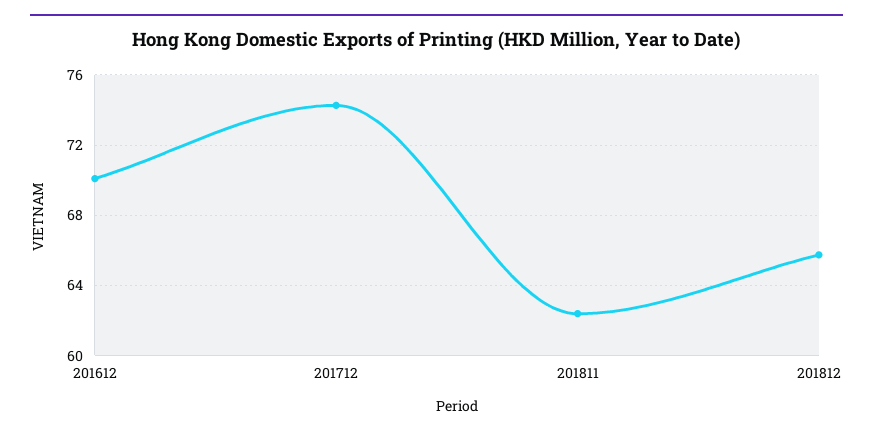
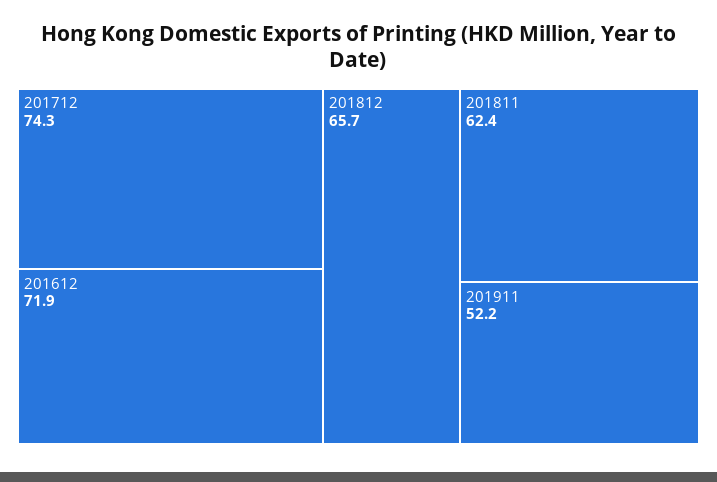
201612: 70 -> 71.9
201911: none -> 52.2

